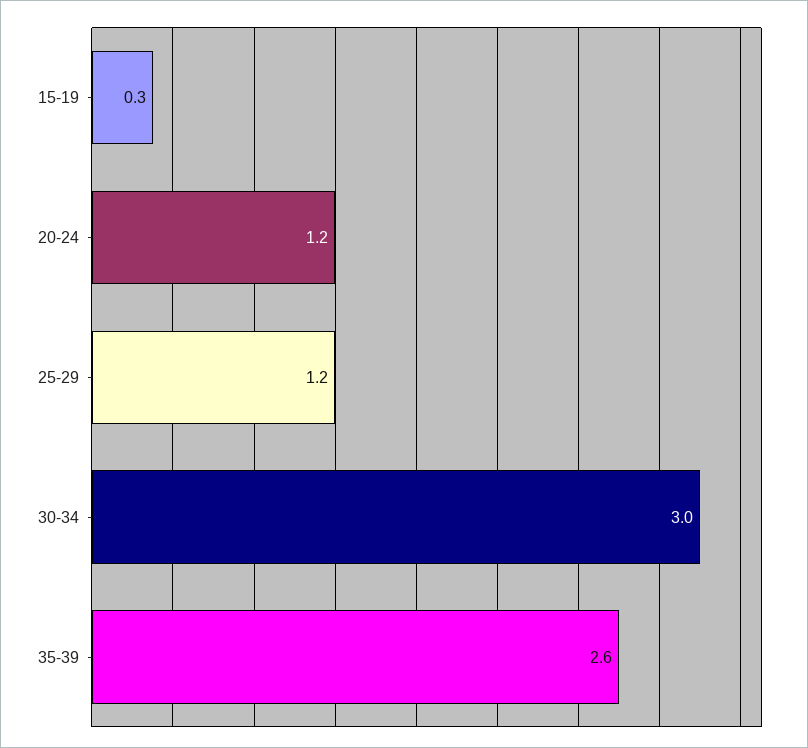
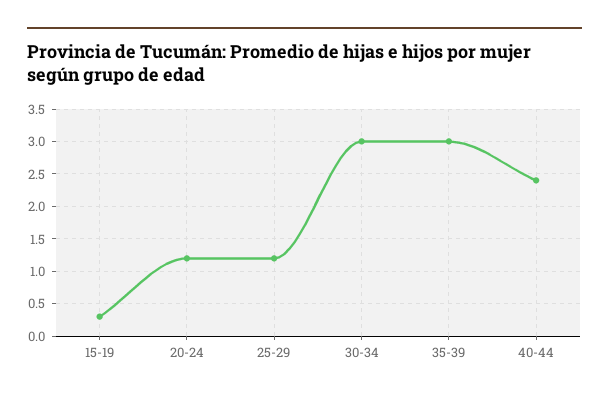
35-39: 2.6 -> 3
40-44: none -> 2.4

